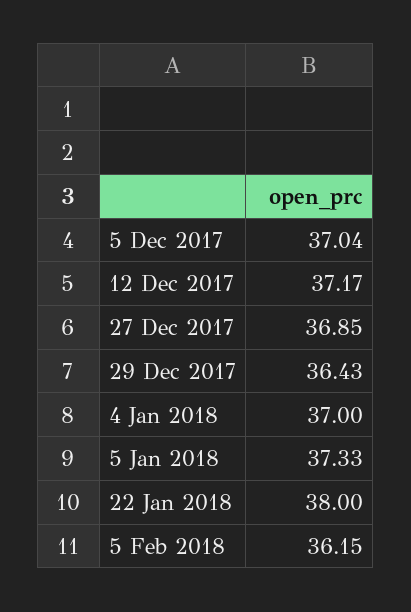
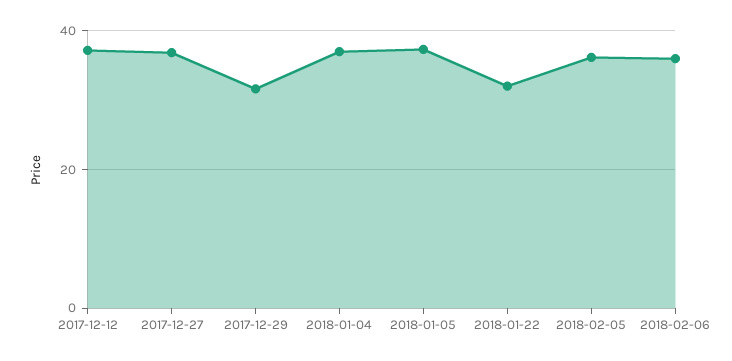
5 Dec 2017: 37.04 -> none
29 Dec 2017: 36.43 -> 32
22 Jan 2018: 38 -> 32
2018-02-06: none -> 36

